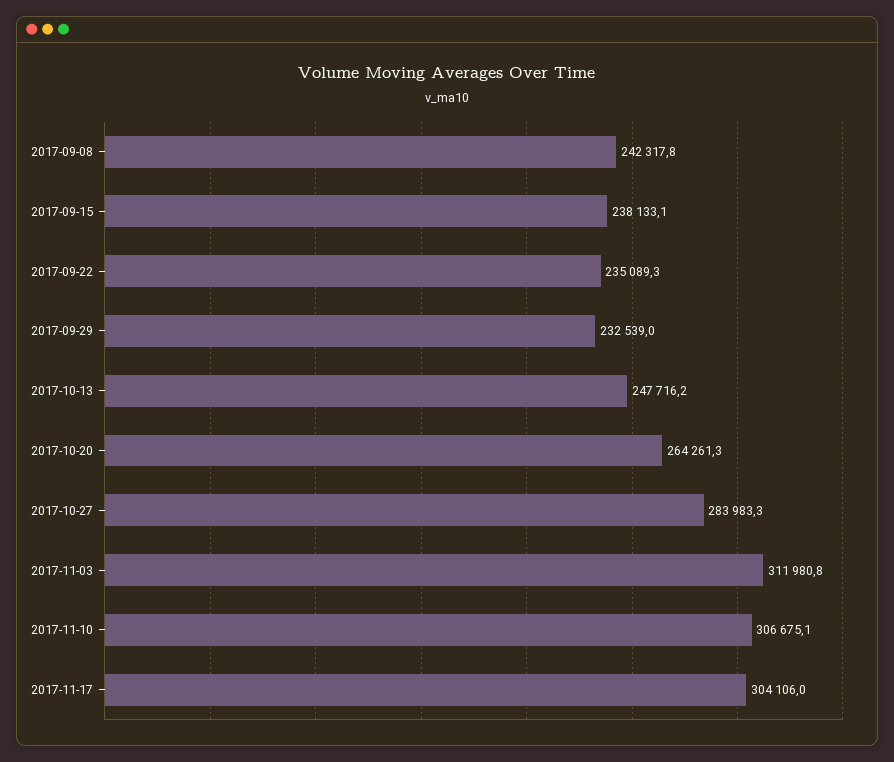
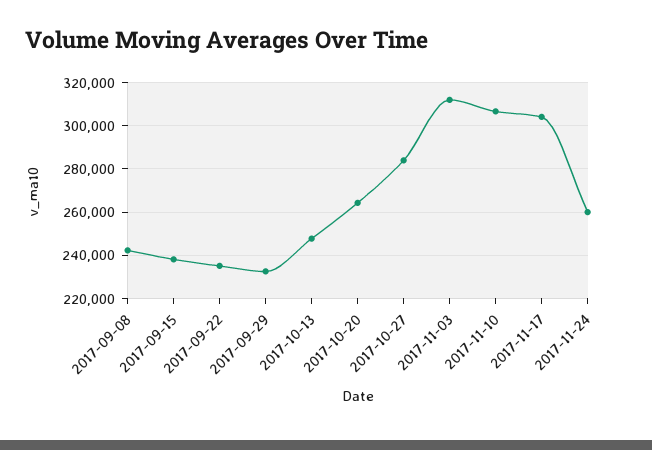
2017-11-24: none -> 260000

